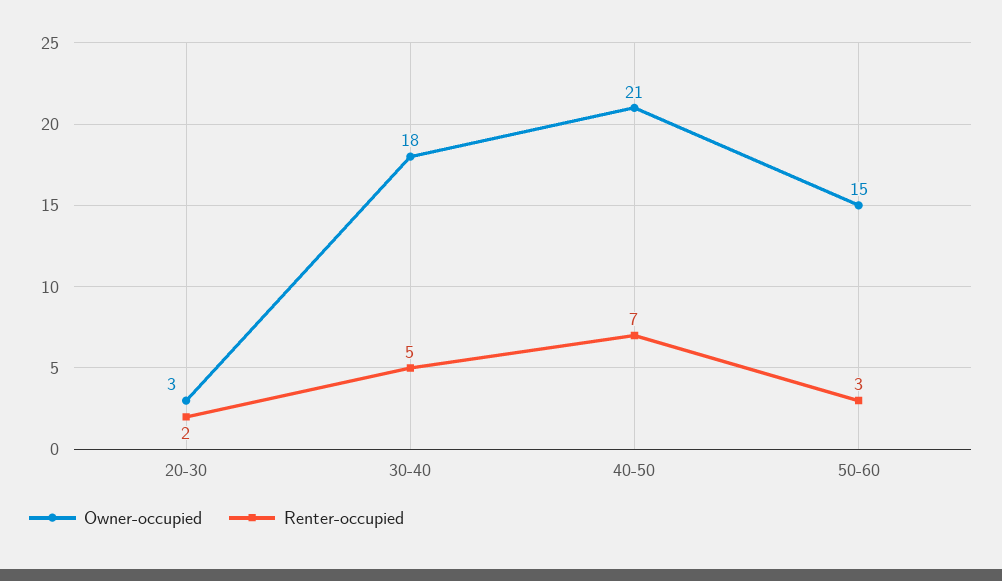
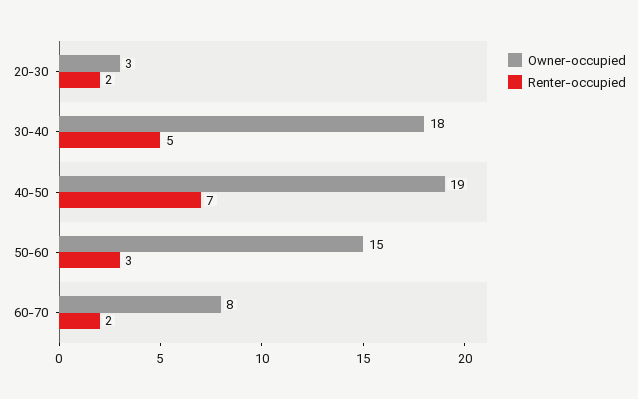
Owner-occupied, 40-50: 21 -> 19
Owner-occupied, 60-70: none -> 8
Renter-occupied, 60-70: none -> 2

